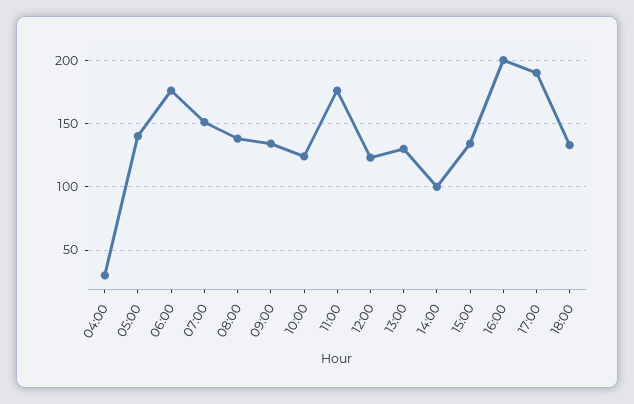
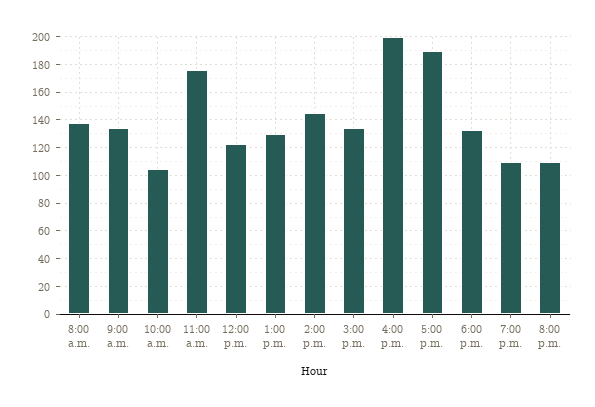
04:00: 30 -> none
05:00: 140 -> none
06:00: 175 -> none
07:00: 150 -> none
10:00: 125 -> 105
14:00: 100 -> 145
7:00 p.m.: none -> 110
8:00 p.m.: none -> 110

